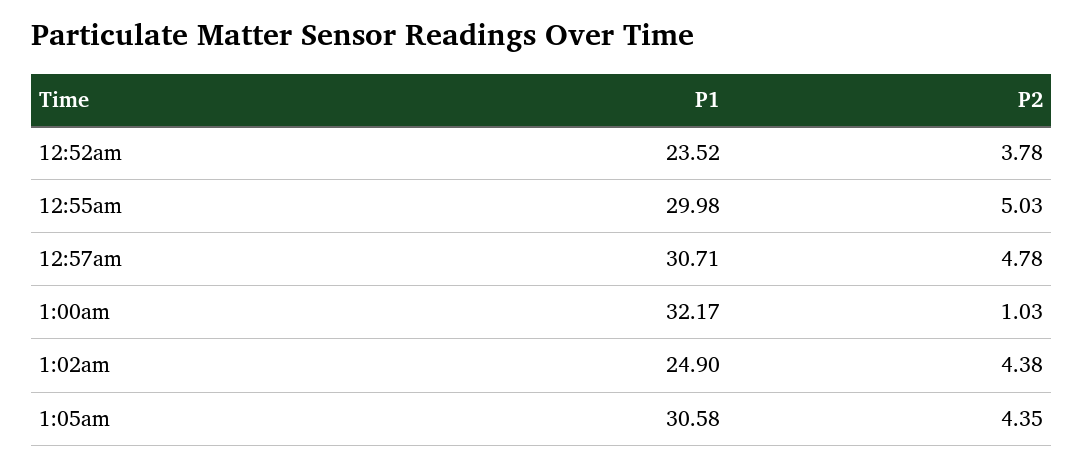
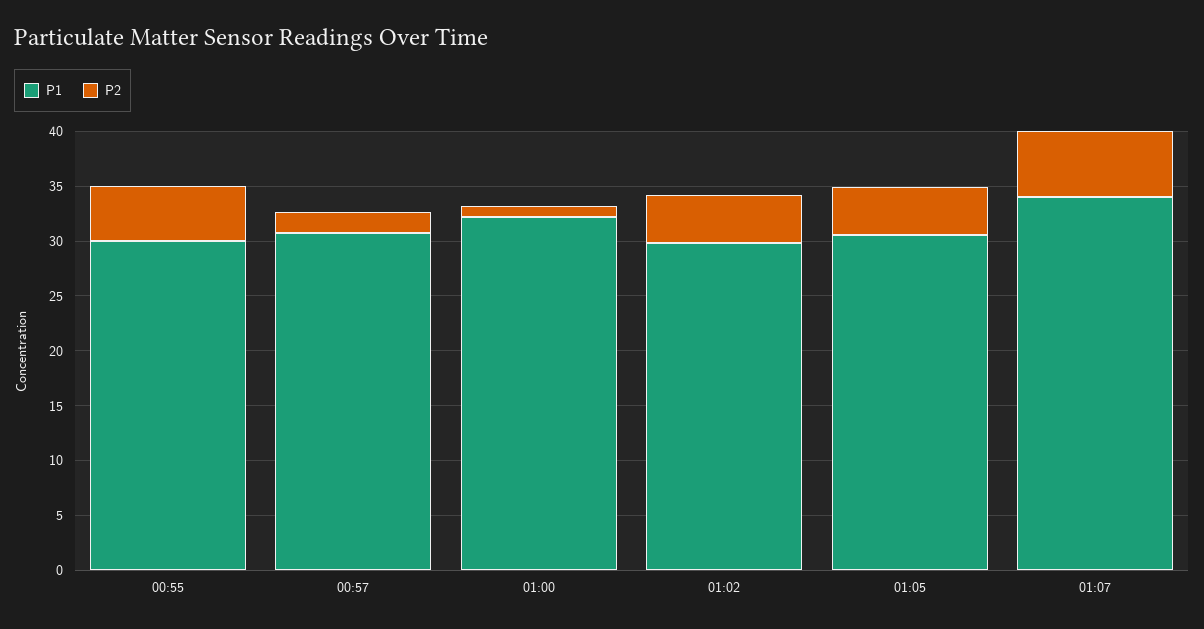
P1, 12:52am: 23.52 -> none
P2, 12:52am: 3.78 -> none
P2, 12:57am: 4.78 -> 2
P1, 1:02am: 24.9 -> 30
P1, 01:07: none -> 34
P2, 01:07: none -> 6

